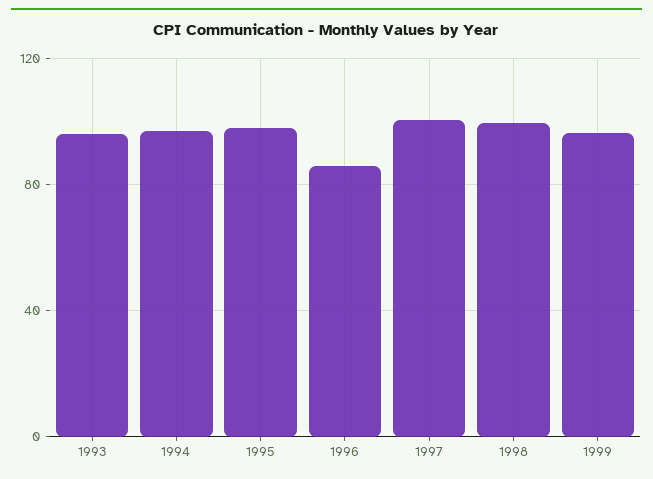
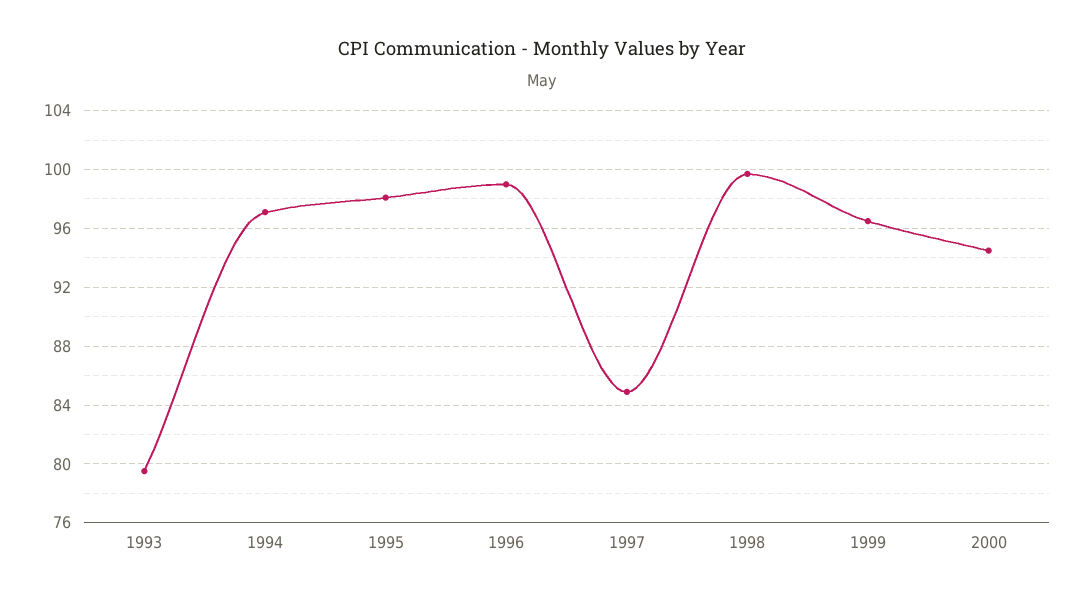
1993: 95 -> 79.5
1996: 85 -> 99
1997: 100 -> 85
2000: none -> 94.5

